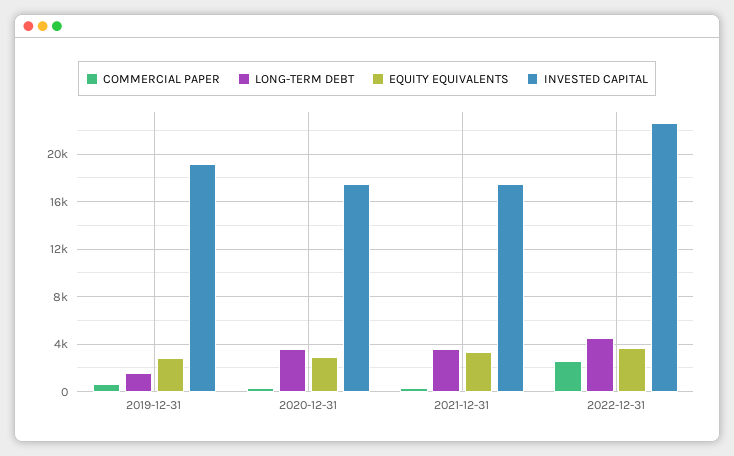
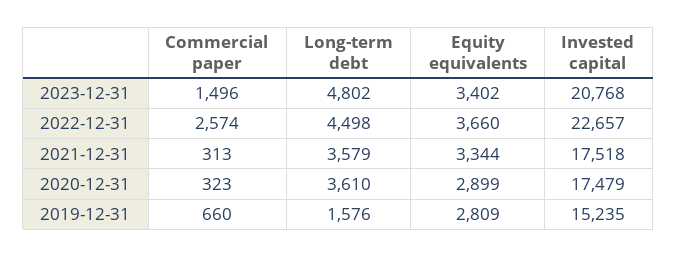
INVESTED CAPITAL, 2019-12-31: 19000 -> 15235
COMMERCIAL PAPER, 2023-12-31: none -> 1496
LONG-TERM DEBT, 2023-12-31: none -> 4802
EQUITY EQUIVALENTS, 2023-12-31: none -> 3402
INVESTED CAPITAL, 2023-12-31: none -> 20768

